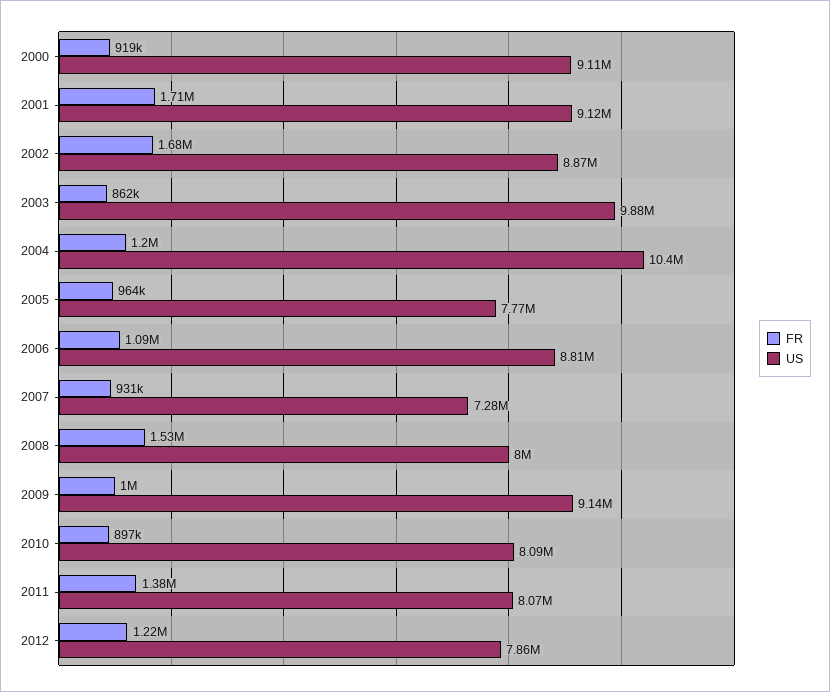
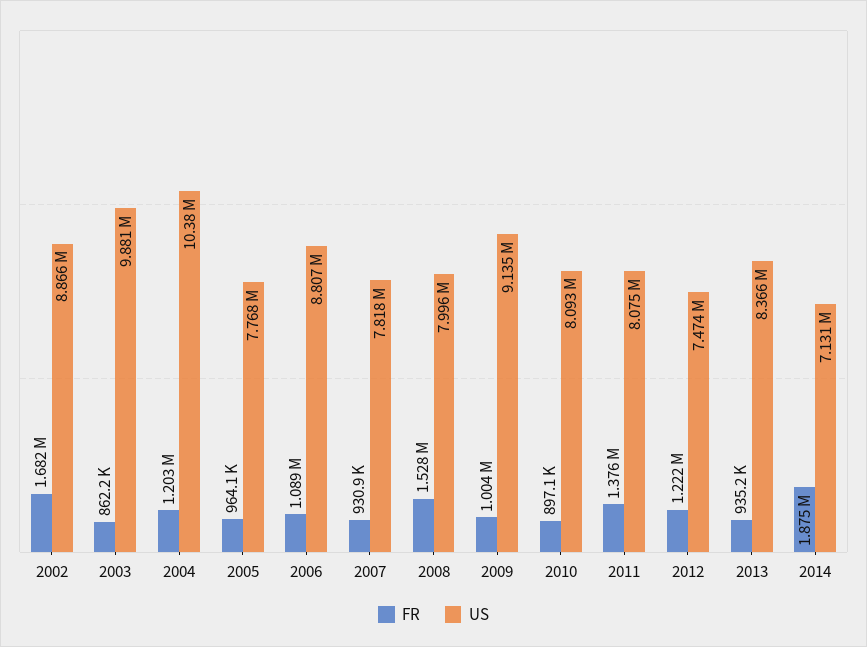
FR, 2000: 919000 -> none
US, 2000: 9110000 -> none
FR, 2001: 1710000 -> none
US, 2001: 9120000 -> none
US, 2007: 7280000 -> 7818000
US, 2012: 7860000 -> 7474000
FR, 2013: none -> 935200
US, 2013: none -> 8366000
FR, 2014: none -> 1875000
US, 2014: none -> 7131000

